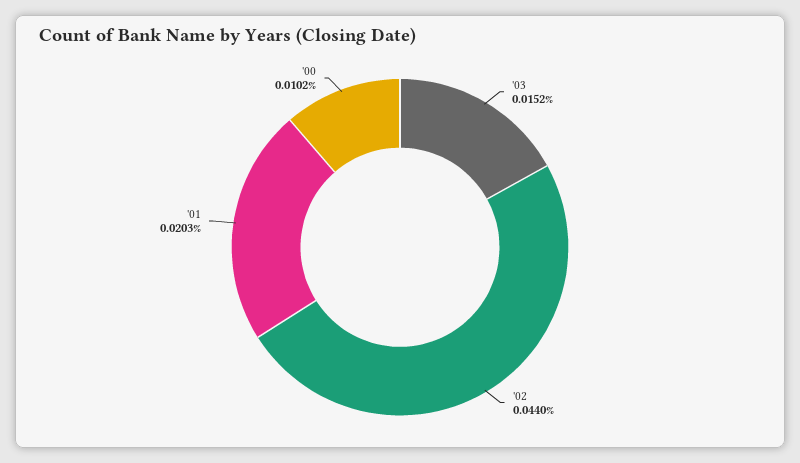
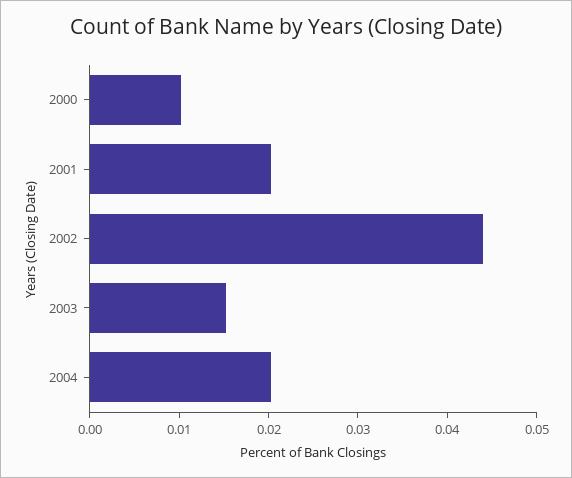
2004: none -> 0.02

